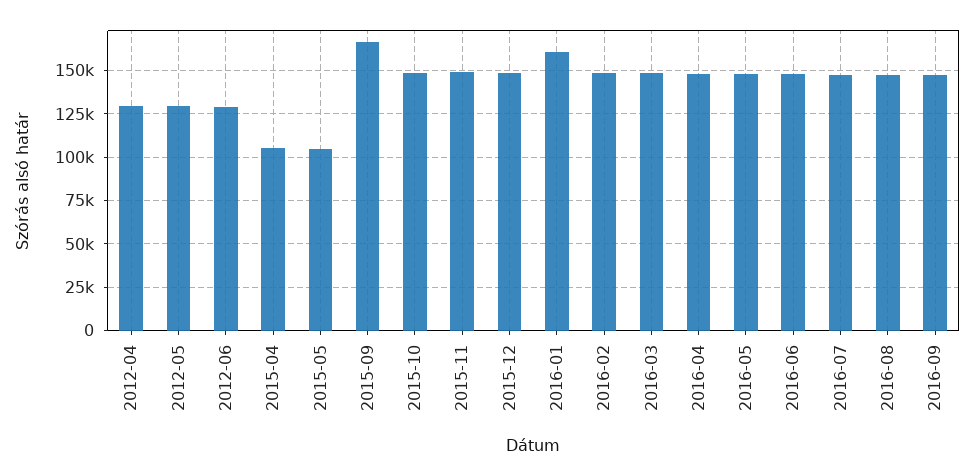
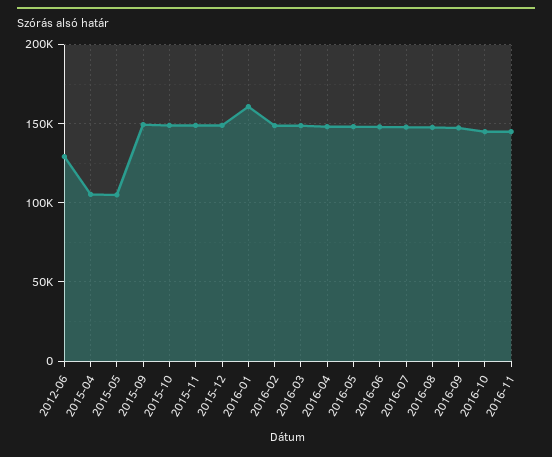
2012-04: 130000 -> none
2012-05: 130000 -> none
2015-09: 165000 -> 150000
2016-10: none -> 145000
2016-11: none -> 145000

